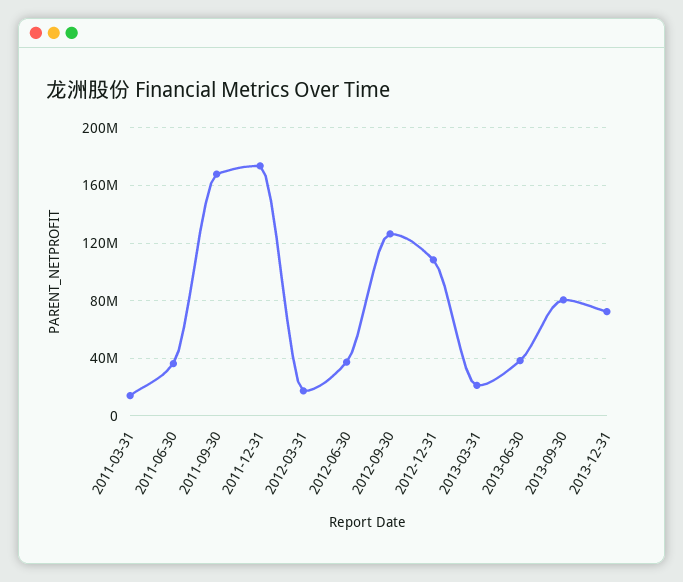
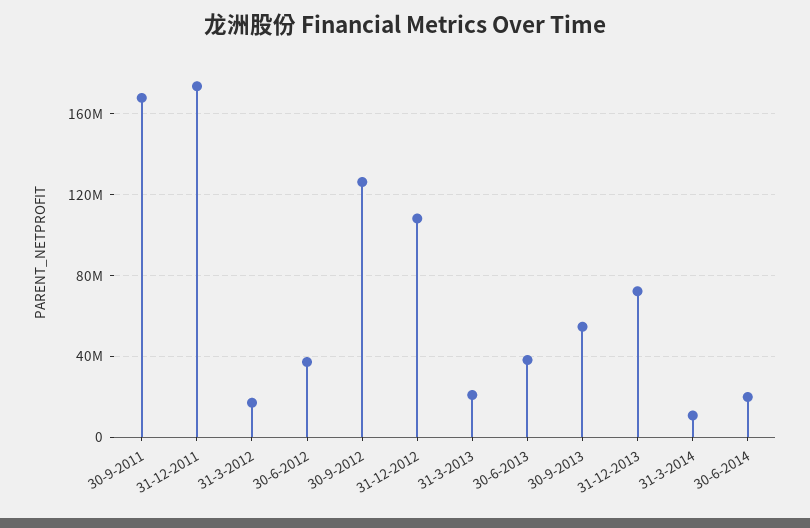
2011-03-31: 15000000 -> none
2011-06-30: 35000000 -> none
2013-09-30: 80000000 -> 55000000
31-3-2014: none -> 10000000
30-6-2014: none -> 20000000

